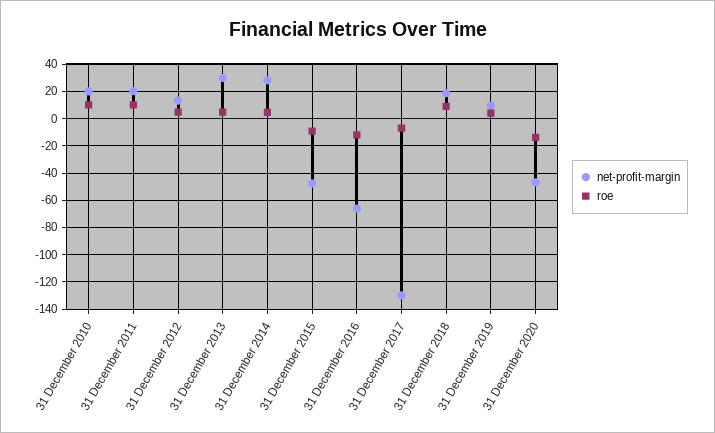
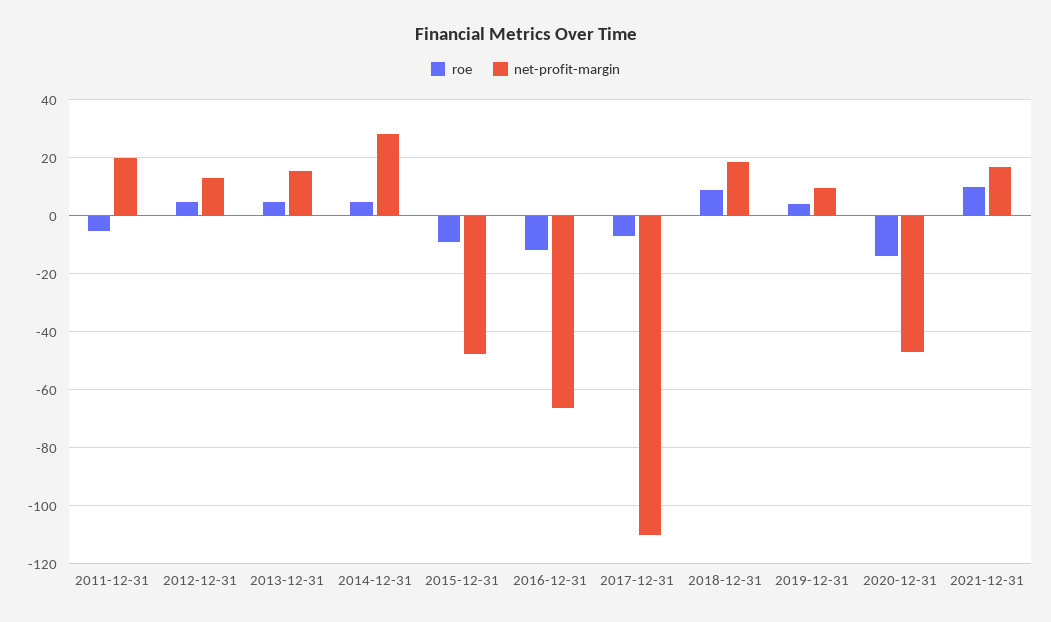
net-profit-margin, 31 December 2010: 20 -> none
roe, 31 December 2010: 10 -> none
roe, 31 December 2011: 10 -> -5
net-profit-margin, 31 December 2013: 30 -> 15
net-profit-margin, 31 December 2017: -130 -> -110
roe, 2021-12-31: none -> 10
net-profit-margin, 2021-12-31: none -> 17.5

